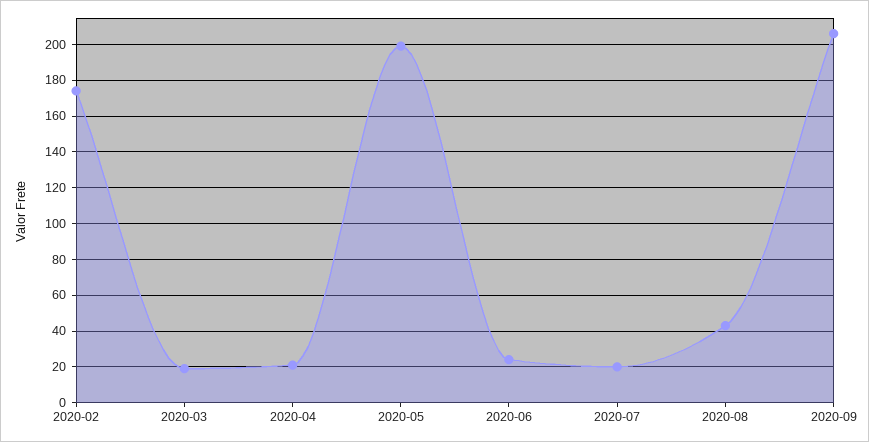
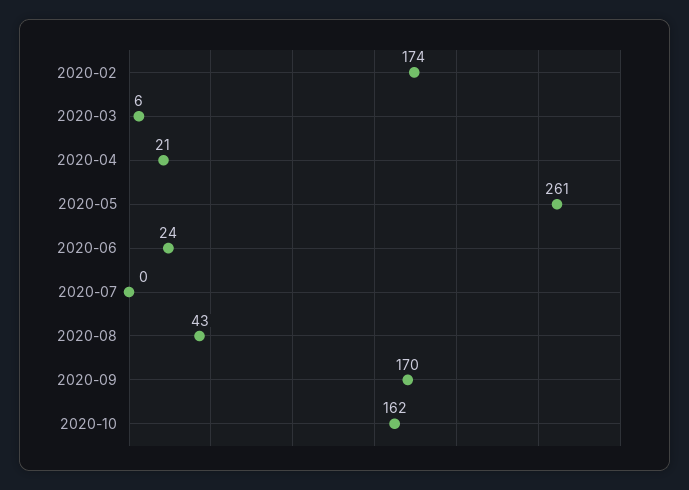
2020-03: 20 -> 6
2020-05: 200 -> 261
2020-07: 20 -> 0
2020-09: 205 -> 170
2020-10: none -> 162

